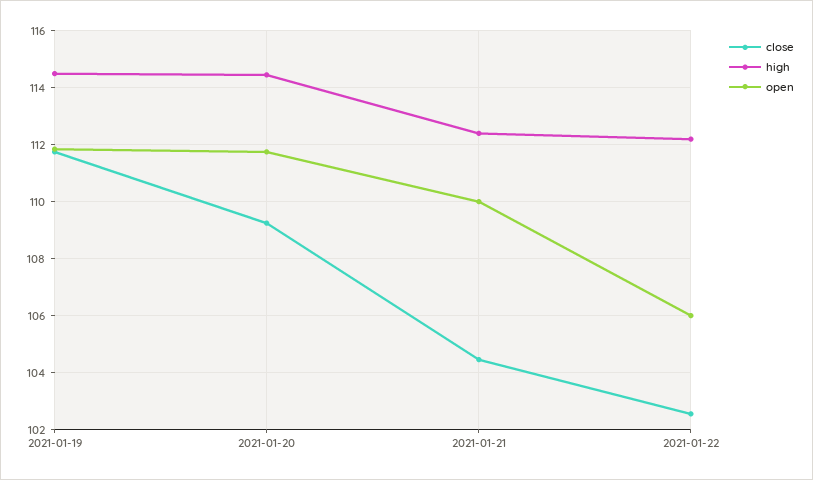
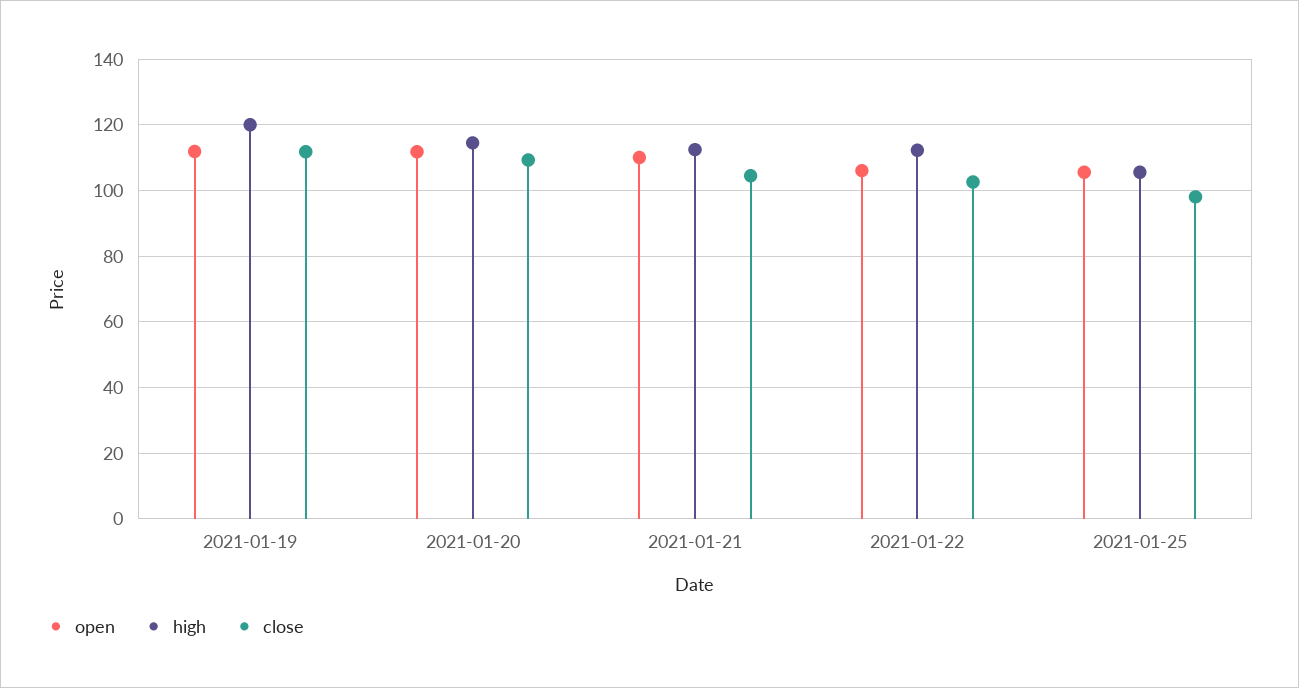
high, 2021-01-19: 114.5 -> 120
open, 2021-01-25: none -> 106
high, 2021-01-25: none -> 106
close, 2021-01-25: none -> 98

